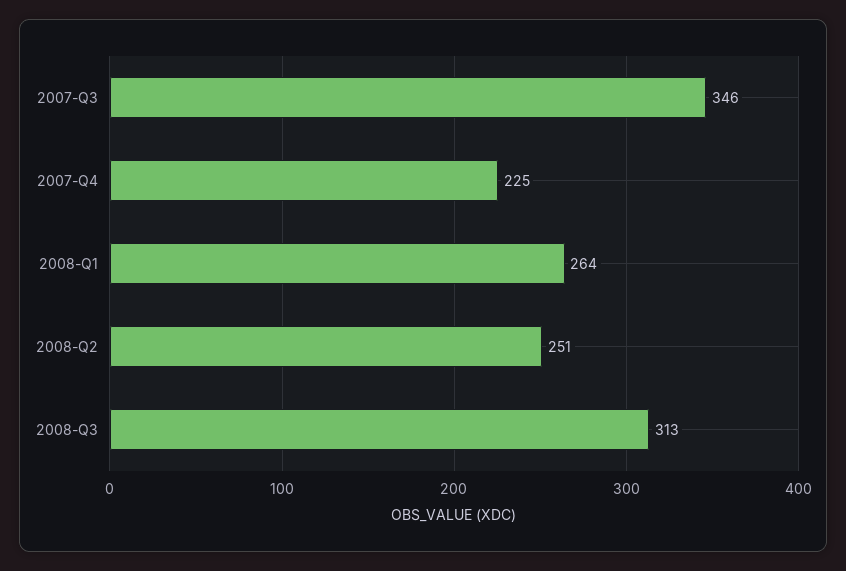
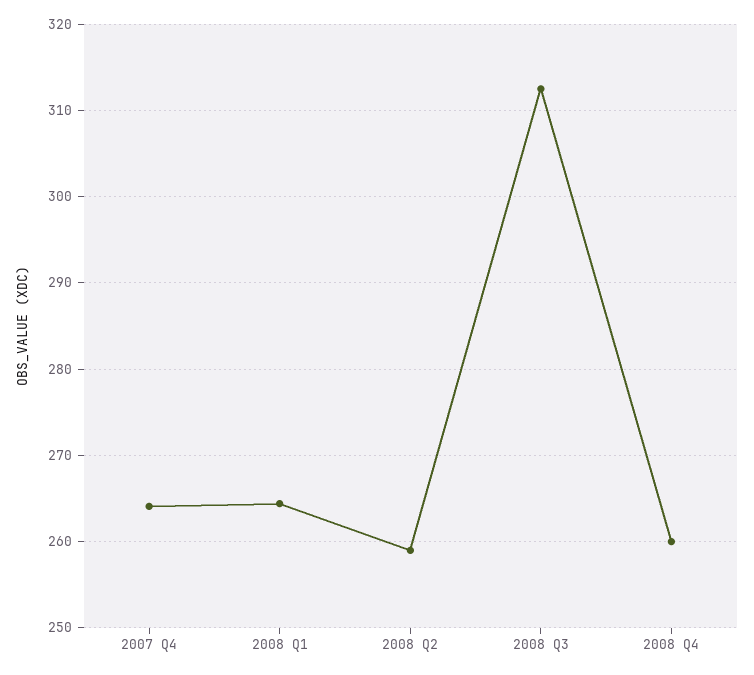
2007-Q3: 346 -> none
2007-Q4: 225 -> 264
2008-Q2: 251 -> 259
2008 Q4: none -> 260

